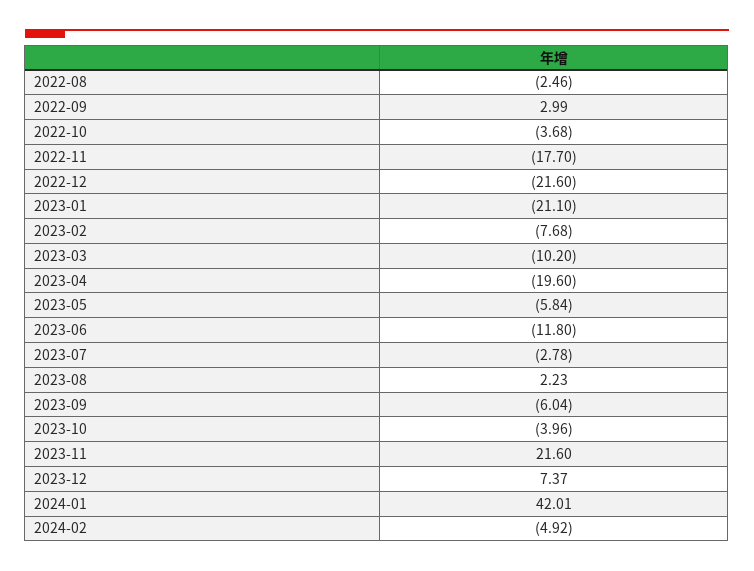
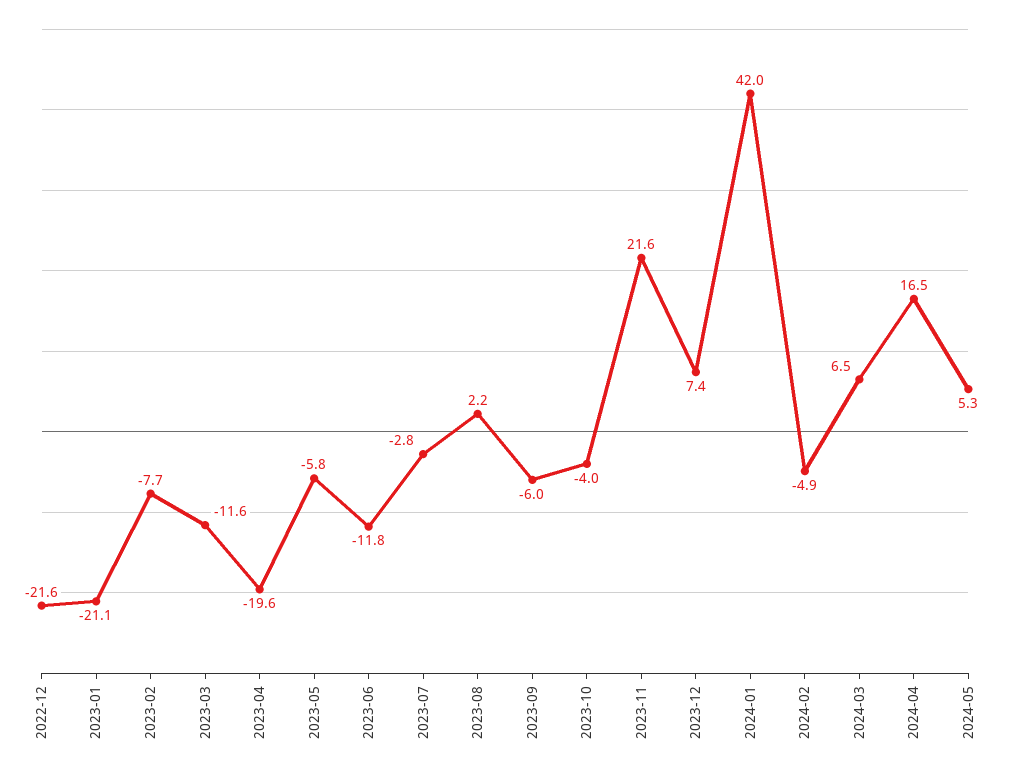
2022-08: -2.46 -> none
2022-09: 2.99 -> none
2022-10: -3.68 -> none
2022-11: -17.7 -> none
2023-03: -10.2 -> -11.6
2024-03: none -> 6.5
2024-04: none -> 16.5
2024-05: none -> 5.3

